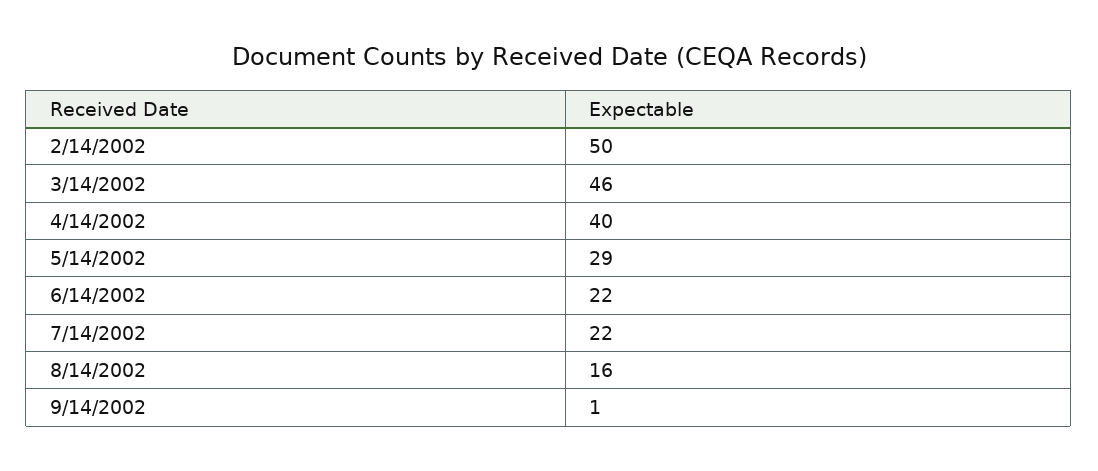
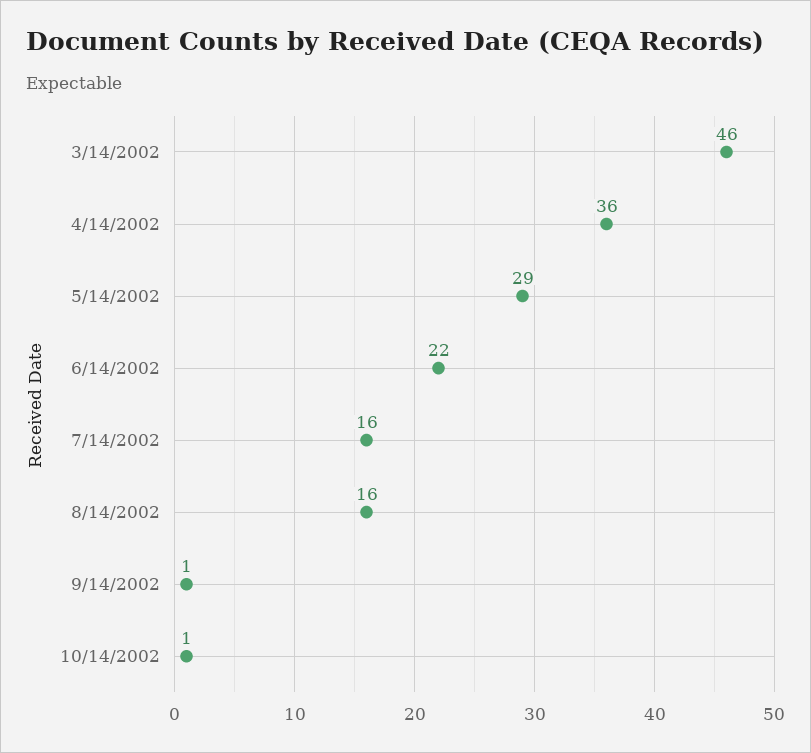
2/14/2002: 50 -> none
4/14/2002: 40 -> 36
7/14/2002: 22 -> 16
10/14/2002: none -> 1

